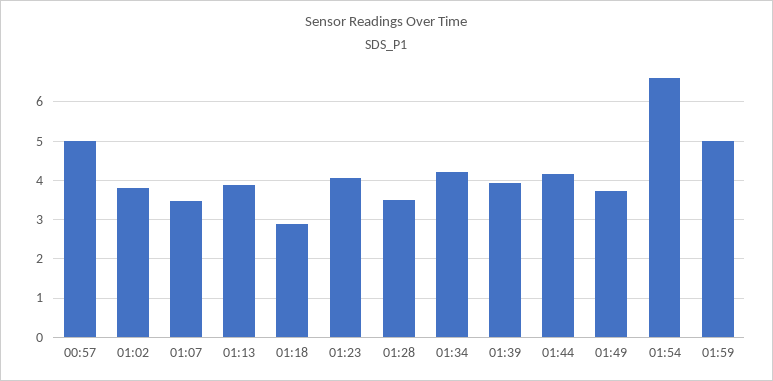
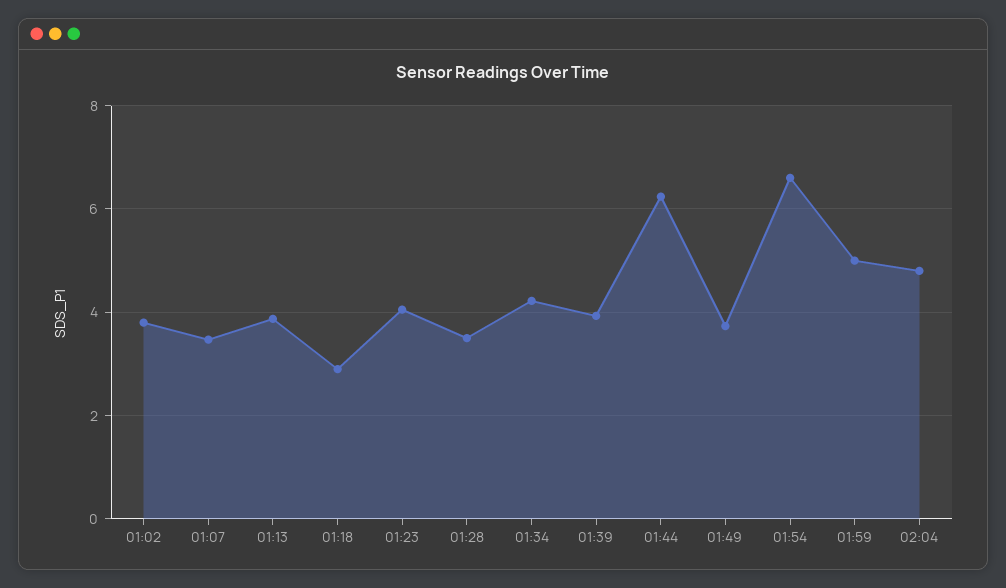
00:57: 5 -> none
01:44: 4.2 -> 6.2
02:04: none -> 4.8

